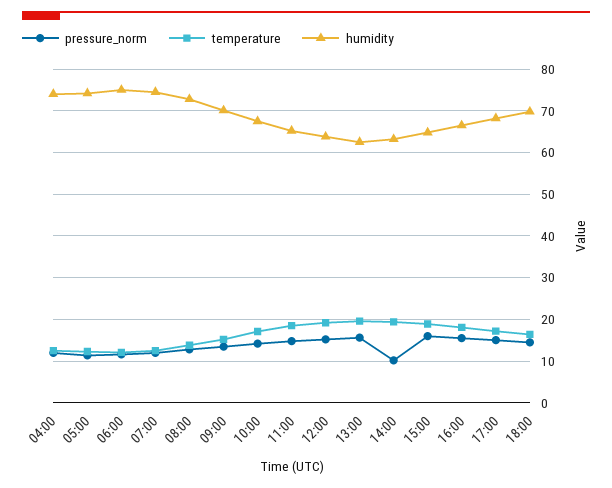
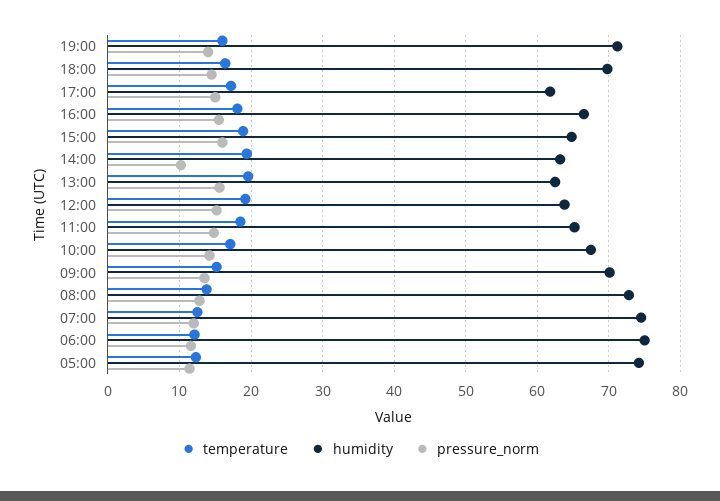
pressure_norm, 04:00: 12 -> none
temperature, 04:00: 12 -> none
humidity, 04:00: 74 -> none
humidity, 17:00: 68 -> 62
temperature, 19:00: none -> 16
humidity, 19:00: none -> 71
pressure_norm, 19:00: none -> 14

